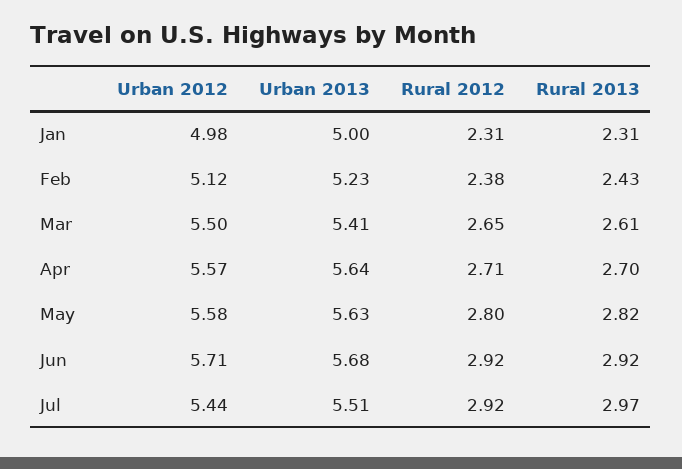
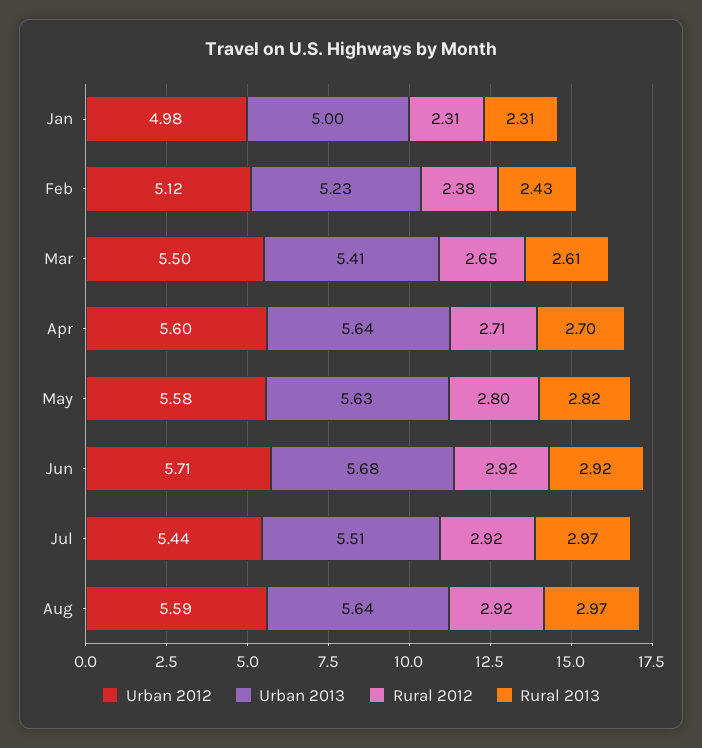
Urban 2012, Apr: 5.57 -> 5.6
Urban 2012, Aug: none -> 5.59
Urban 2013, Aug: none -> 5.64
Rural 2012, Aug: none -> 2.92
Rural 2013, Aug: none -> 2.97

